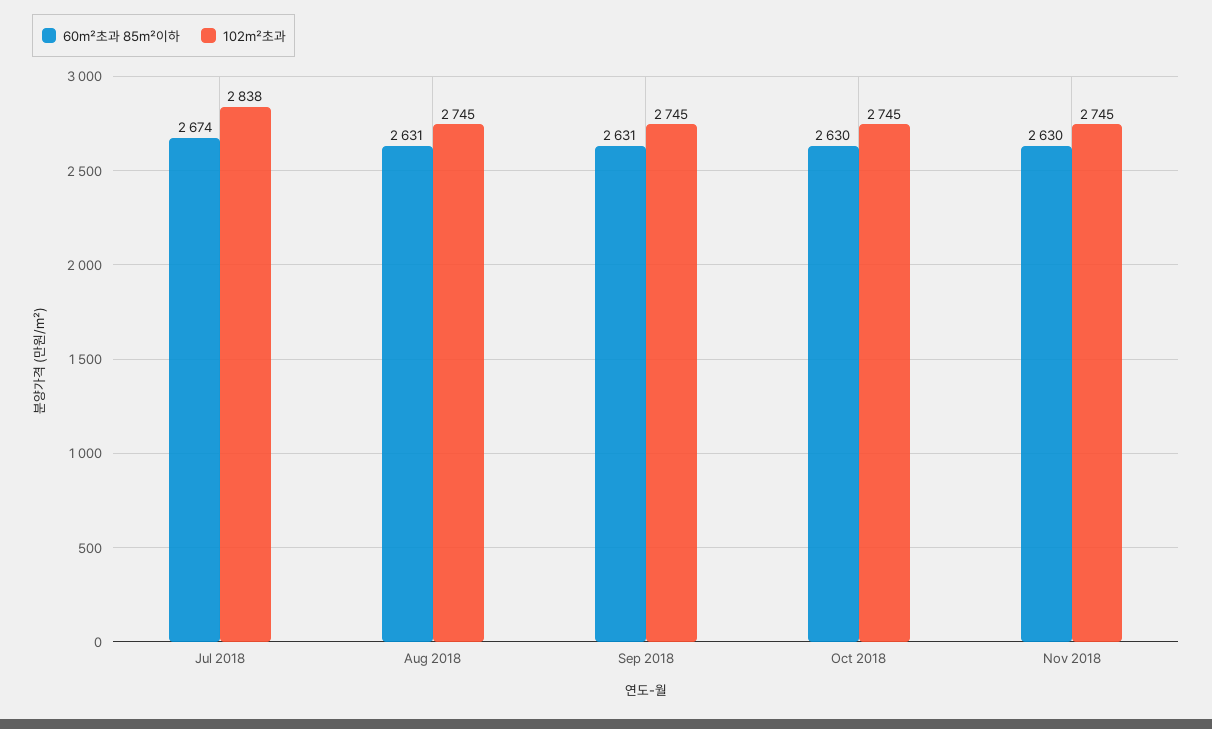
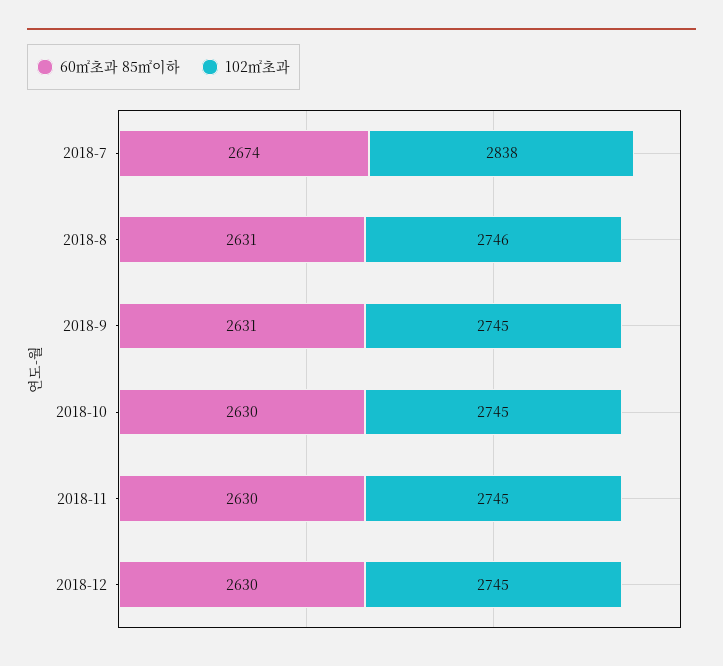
102㎡초과, Aug 2018: 2745 -> 2746
60㎡초과 85㎡이하, 2018-12: none -> 2630
102㎡초과, 2018-12: none -> 2745

